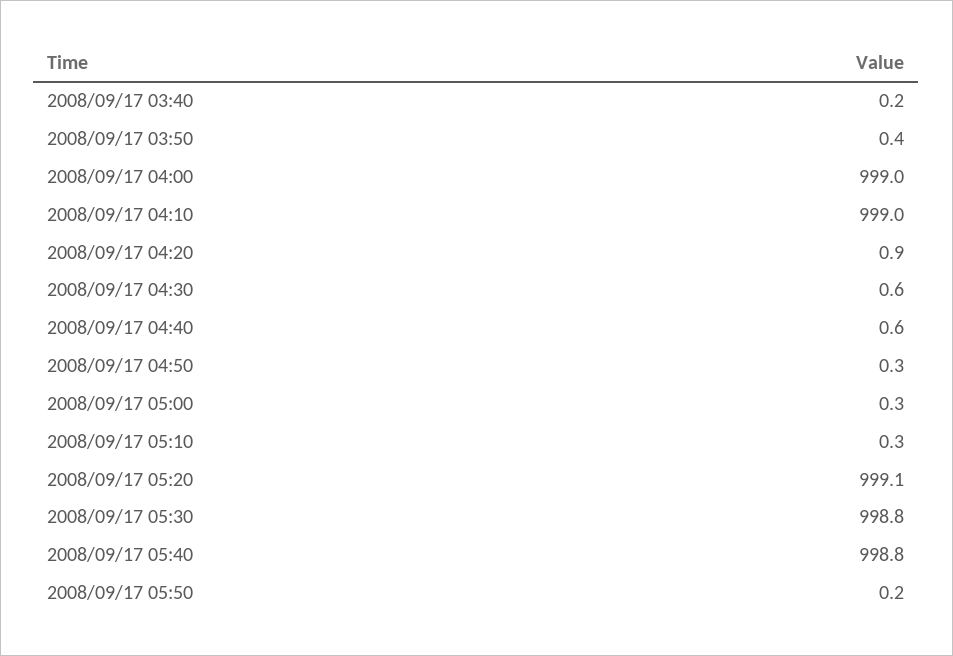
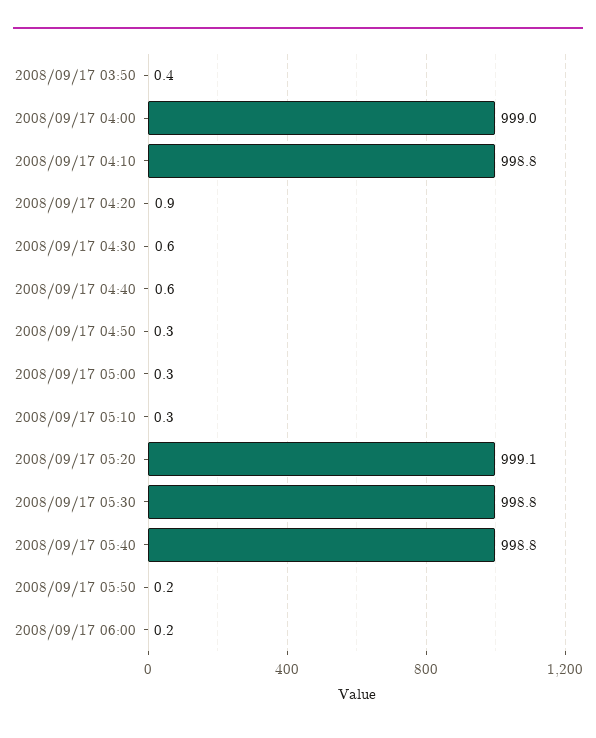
2008/09/17 03:40: 0.2 -> none
2008/09/17 04:10: 999 -> 998.8
2008/09/17 06:00: none -> 0.2

